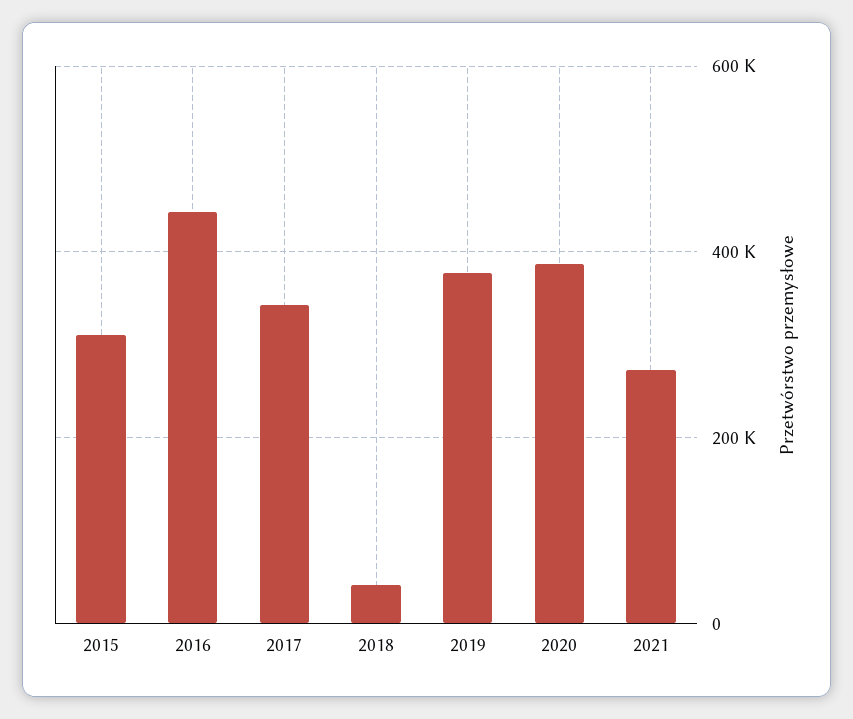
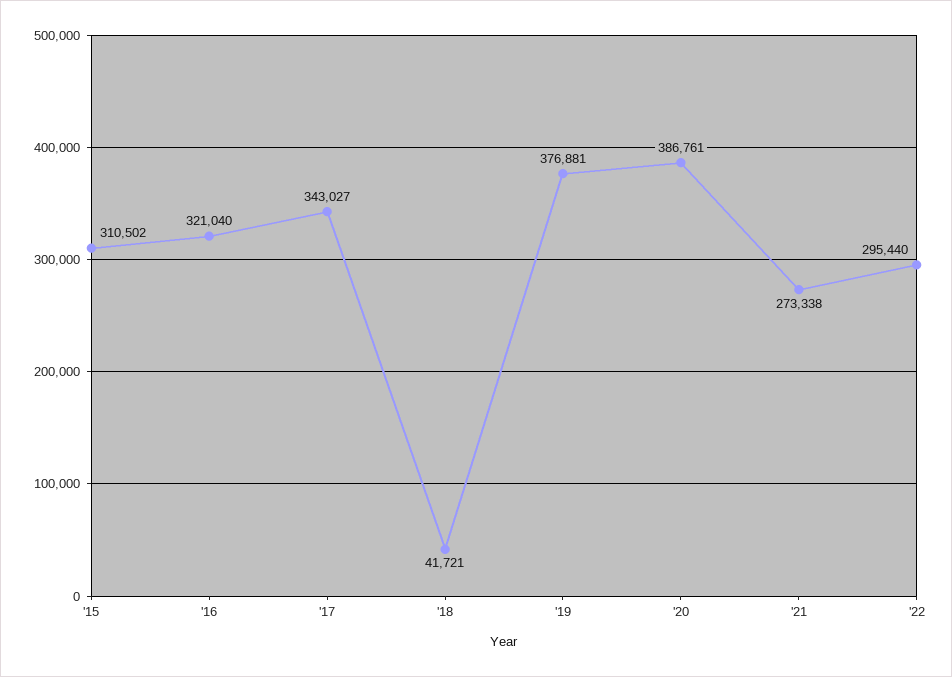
2016: 440000 -> 321040
'22: none -> 295440

